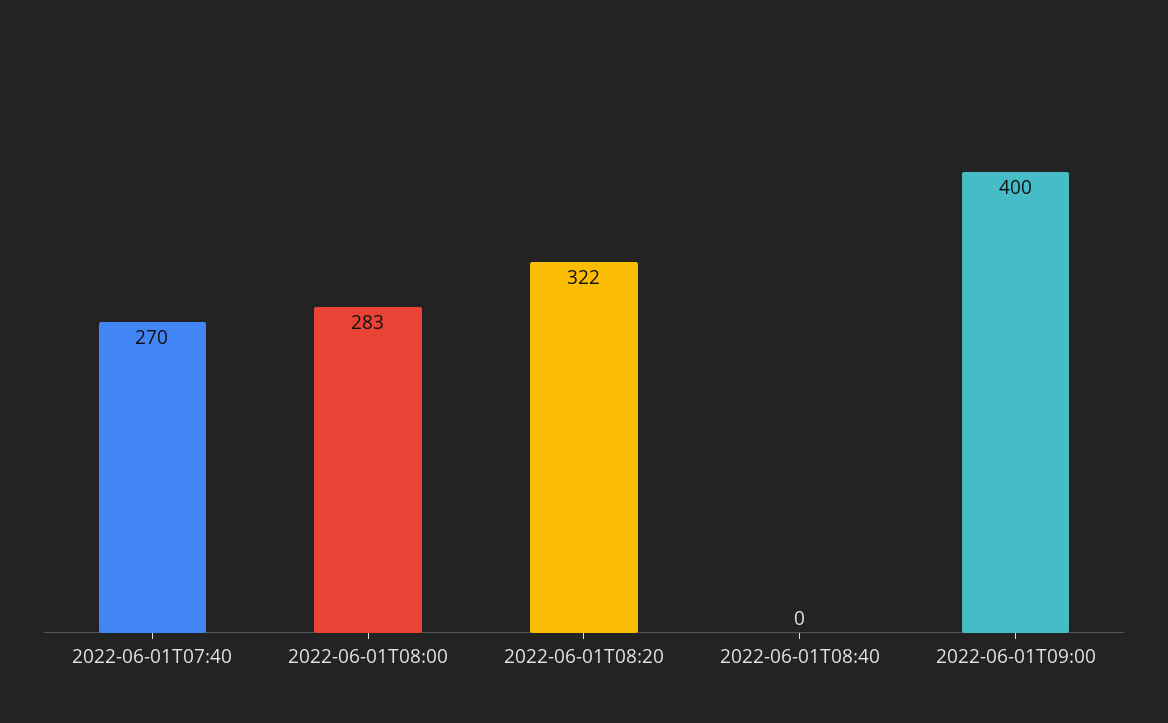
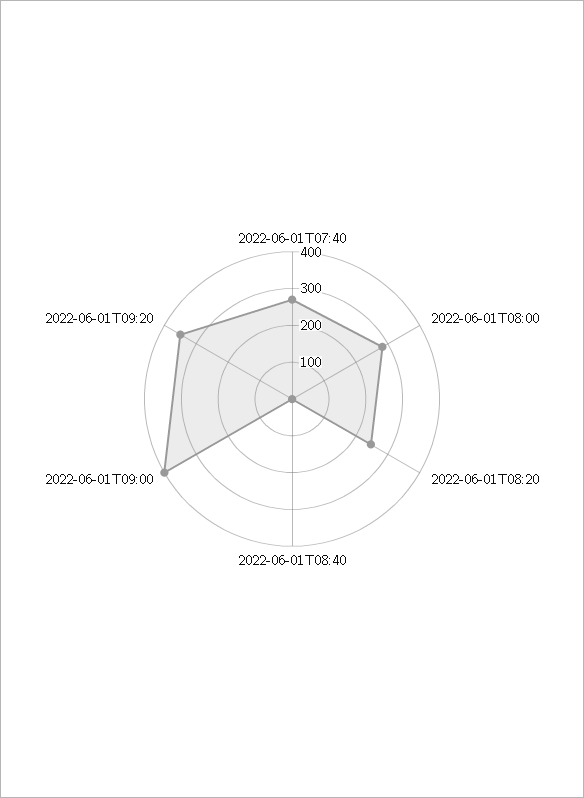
2022-06-01T08:20: 322 -> 250
2022-06-01T09:20: none -> 350

